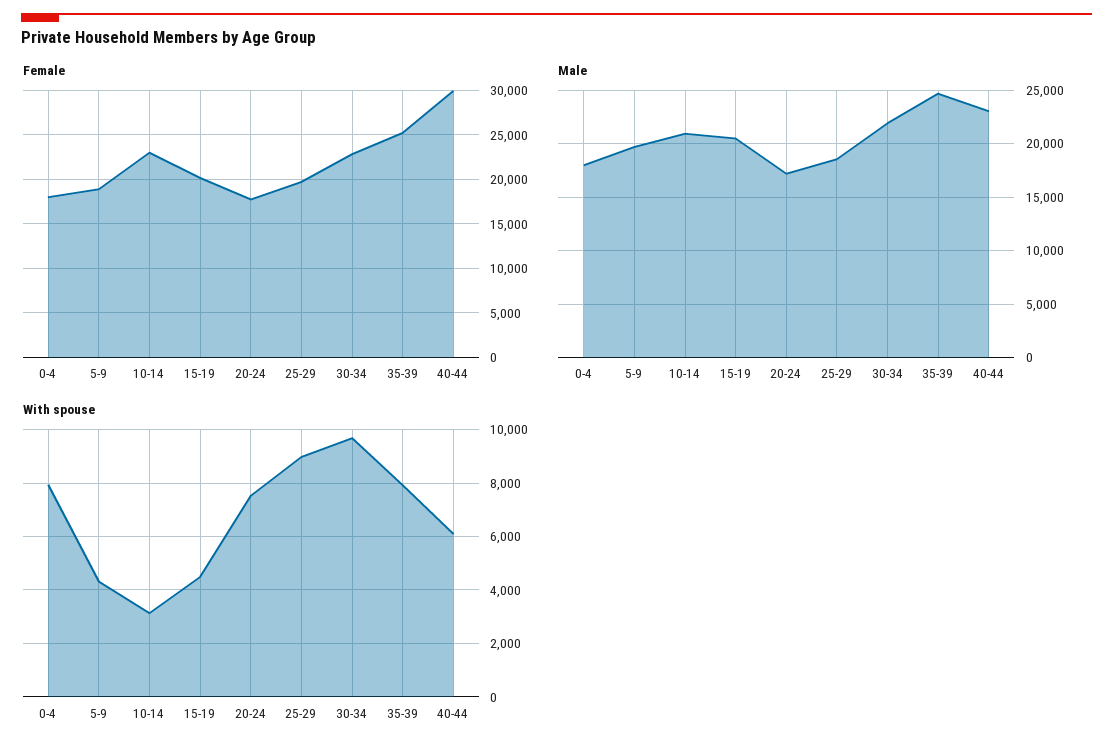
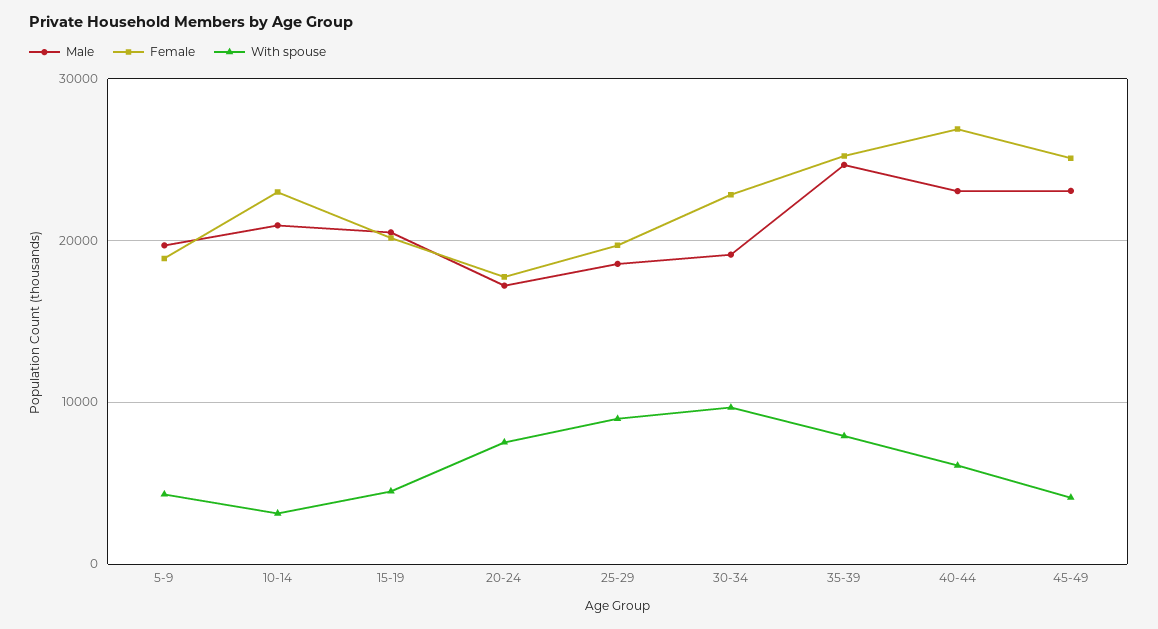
Female, 0-4: 18000 -> none
Female, 40-44: 30000 -> 27000
Male, 0-4: 18000 -> none
Male, 30-34: 22000 -> 19000
With spouse, 0-4: 8000 -> none
Male, 45-49: none -> 23000
Female, 45-49: none -> 25000
With spouse, 45-49: none -> 4000

